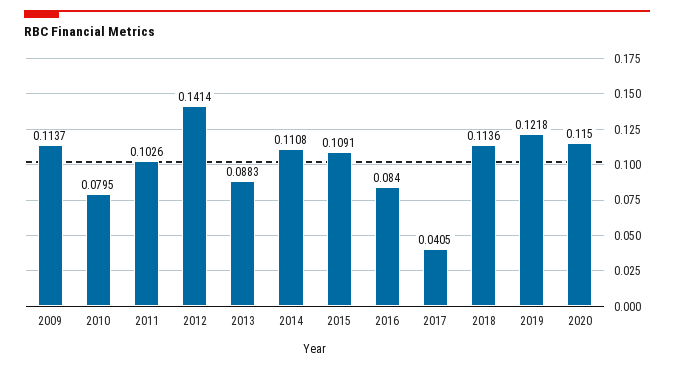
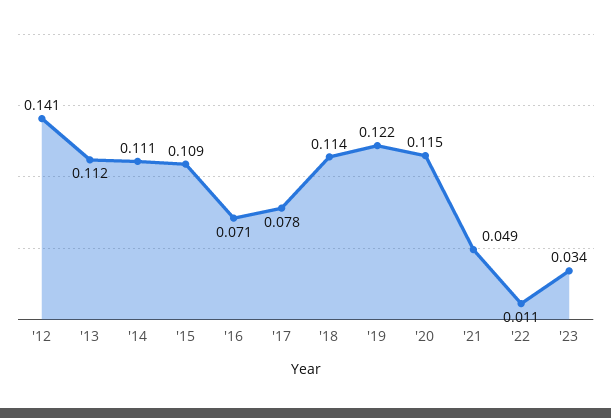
2009: 0.1137 -> none
2010: 0.0795 -> none
2011: 0.1026 -> none
2013: 0.0883 -> 0.112
2016: 0.084 -> 0.071
2017: 0.0405 -> 0.078
'21: none -> 0.049
'22: none -> 0.011
'23: none -> 0.034

